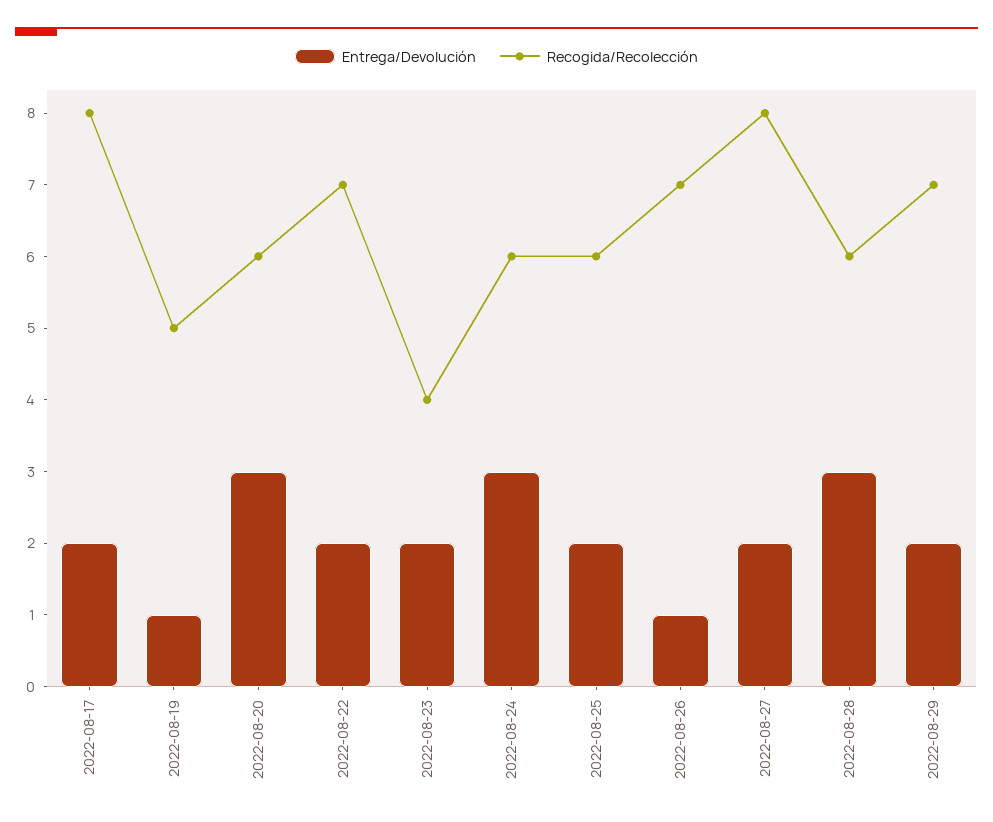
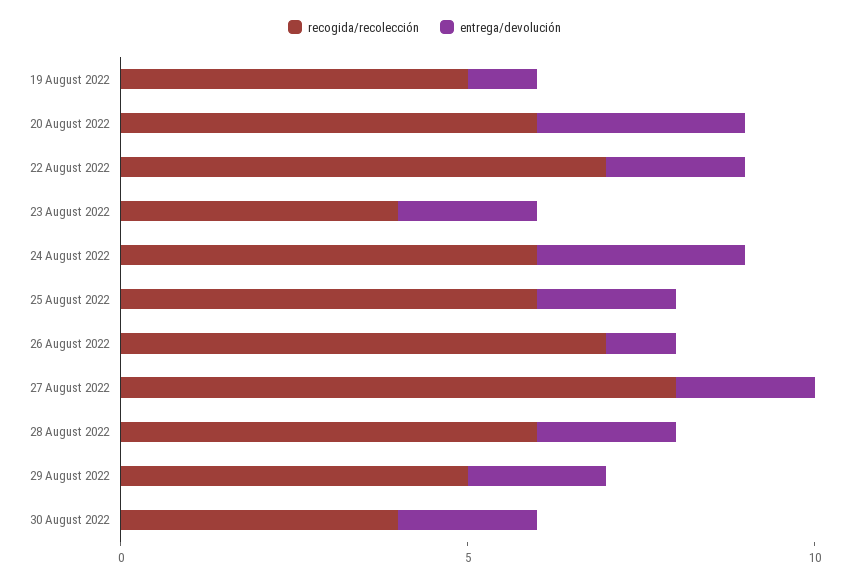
Entrega/Devolución, 2022-08-17: 2 -> none
Recogida/Recolección, 2022-08-17: 8 -> none
Entrega/Devolución, 2022-08-28: 3 -> 2
Recogida/Recolección, 2022-08-29: 7 -> 5
Recogida/Recolección, 30 August 2022: none -> 4
Entrega/Devolución, 30 August 2022: none -> 2

